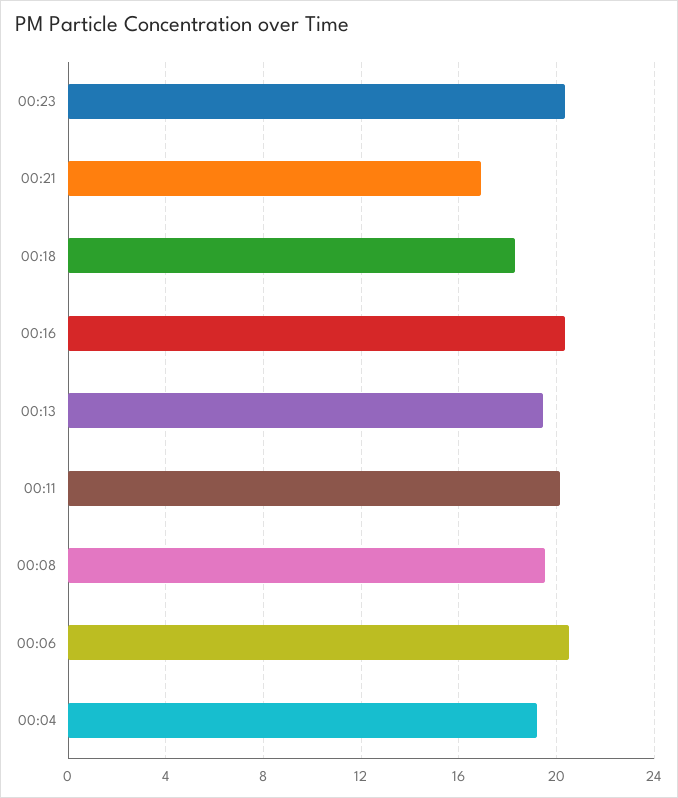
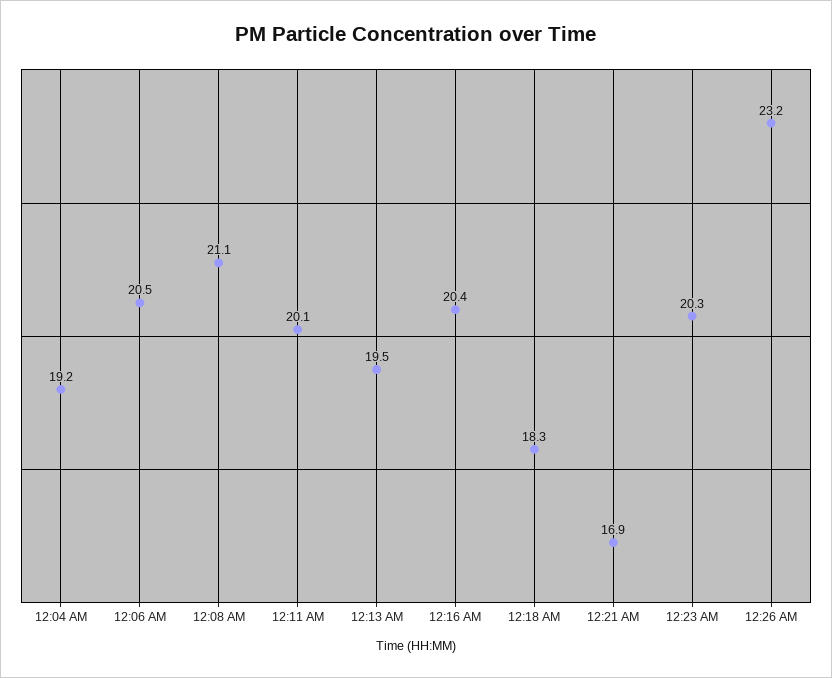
00:08: 19.5 -> 21.1
12:26 AM: none -> 23.2

